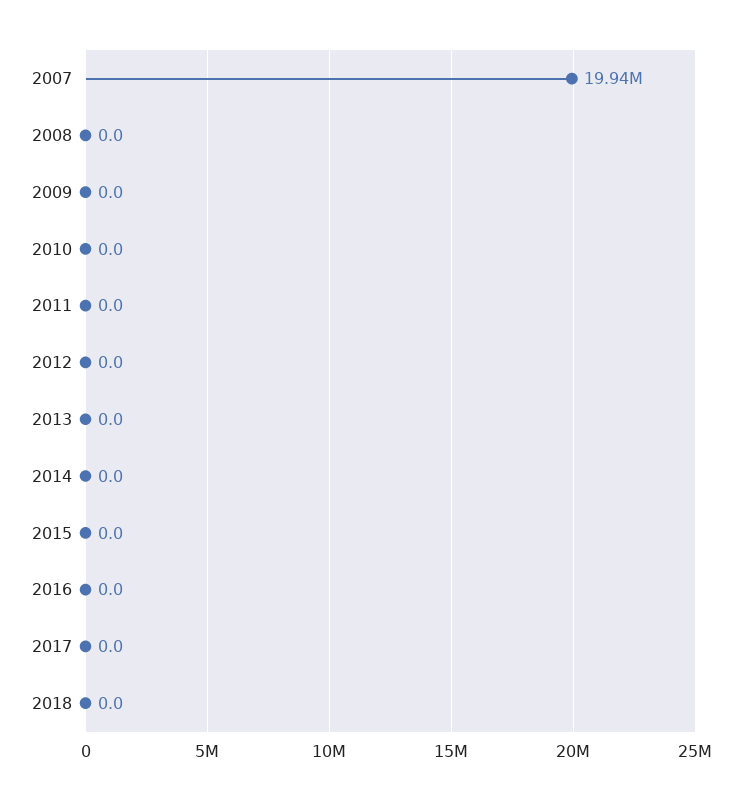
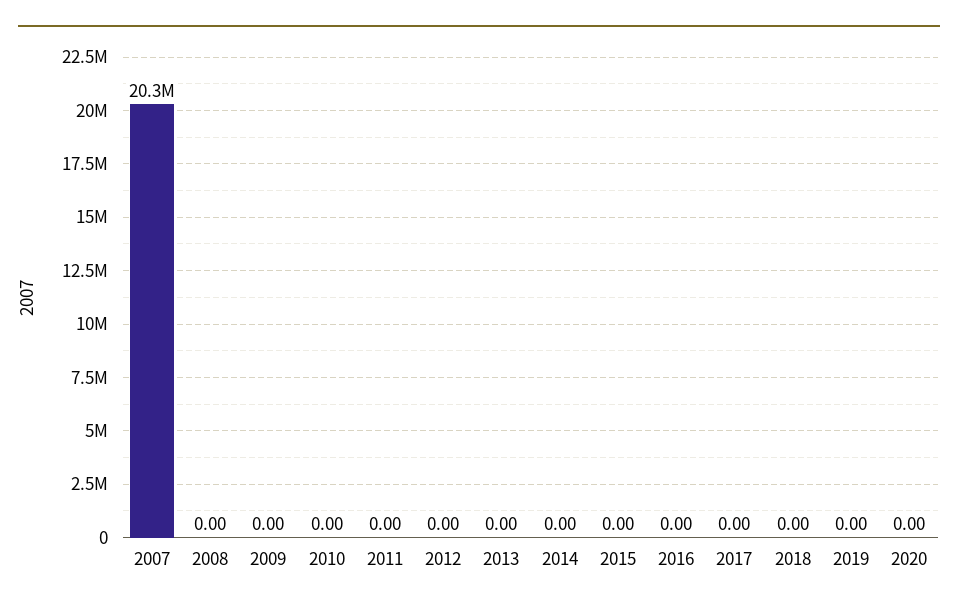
2007: 19940000 -> 20300000
2019: none -> 0
2020: none -> 0

